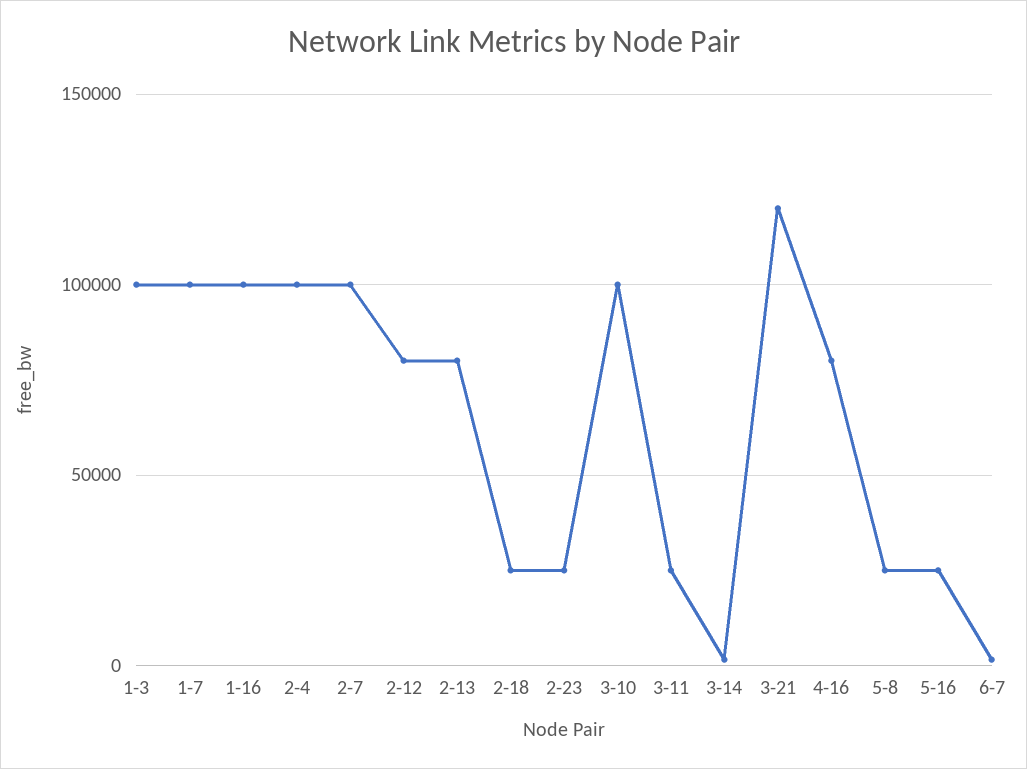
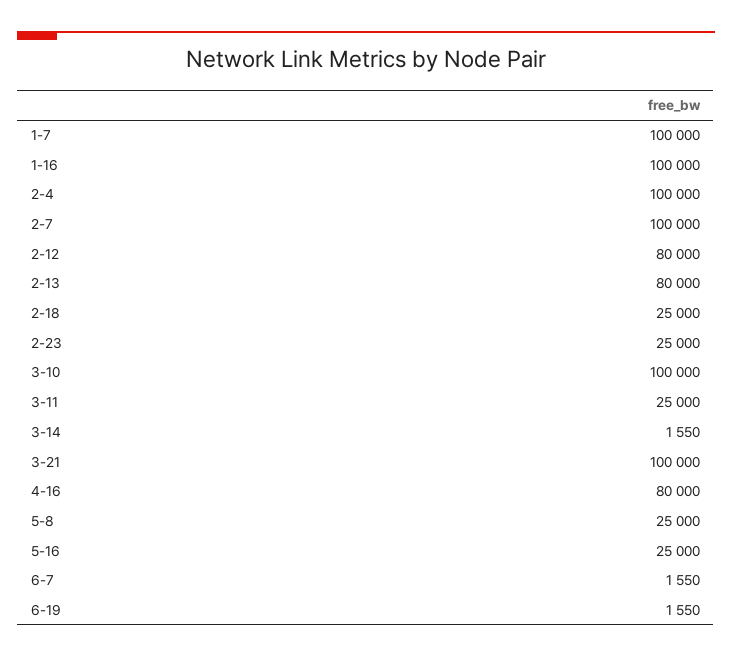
1-3: 100000 -> none
3-21: 120000 -> 100000
6-19: none -> 1550

